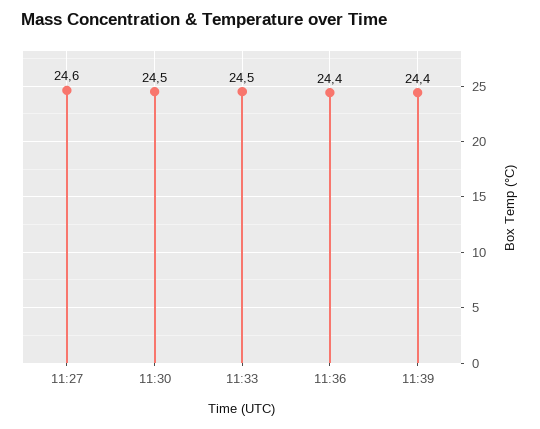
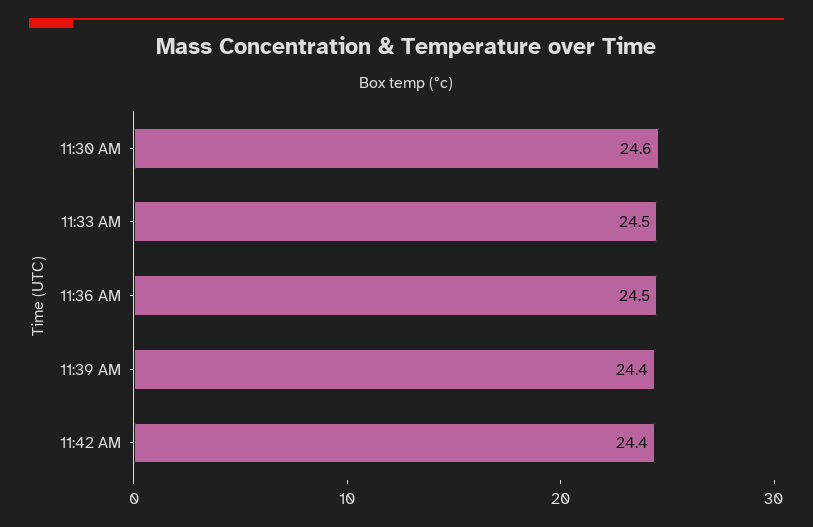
11:27: 24.6 -> none
11:30: 24.5 -> 24.6
11:36: 24.4 -> 24.5
11:42 AM: none -> 24.4

